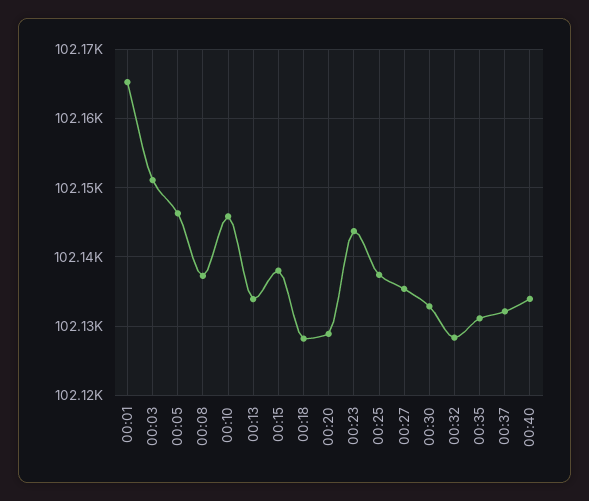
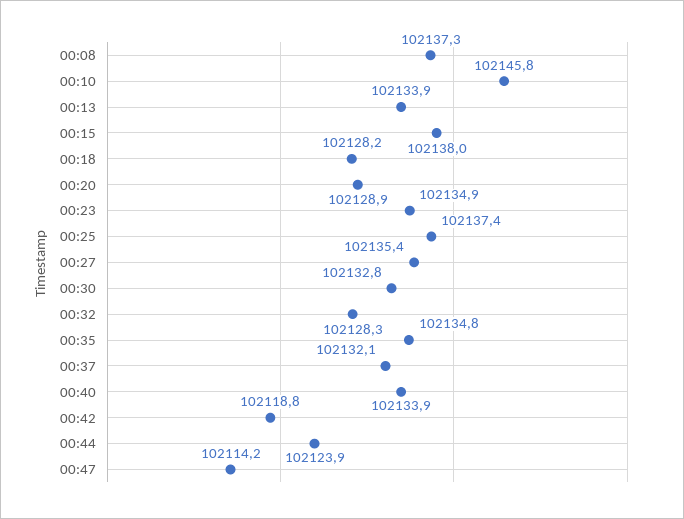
00:01: 102165 -> none
00:03: 102151 -> none
00:05: 102146 -> none
00:23: 102144 -> 102134.9
00:35: 102131 -> 102134.8
00:42: none -> 102118.8
00:44: none -> 102123.9
00:47: none -> 102114.2

